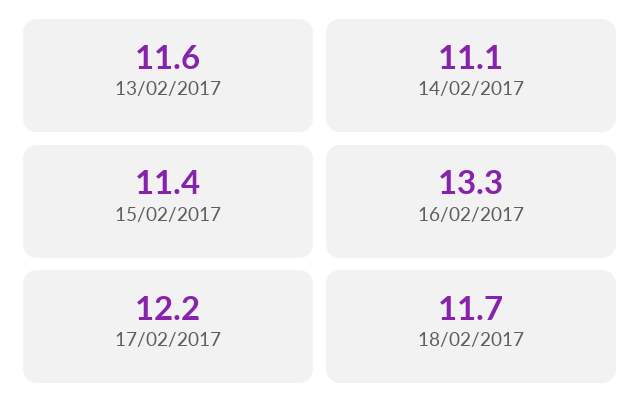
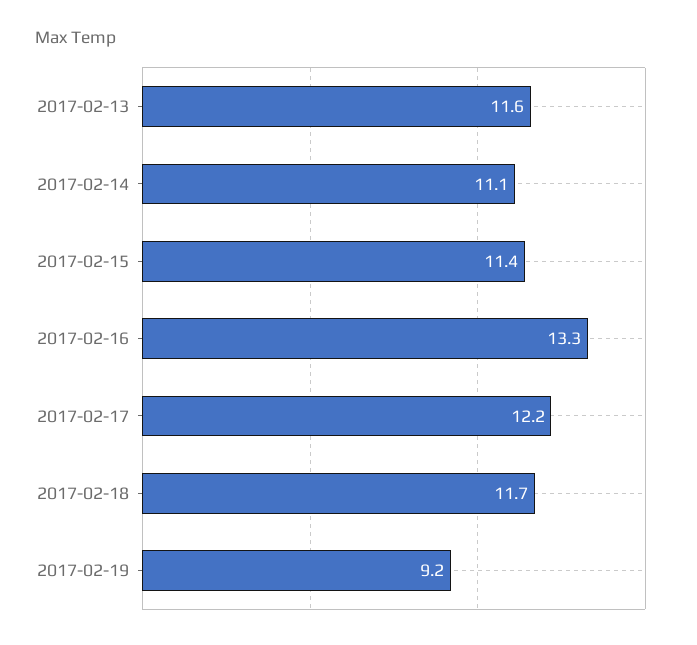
2017-02-19: none -> 9.2

